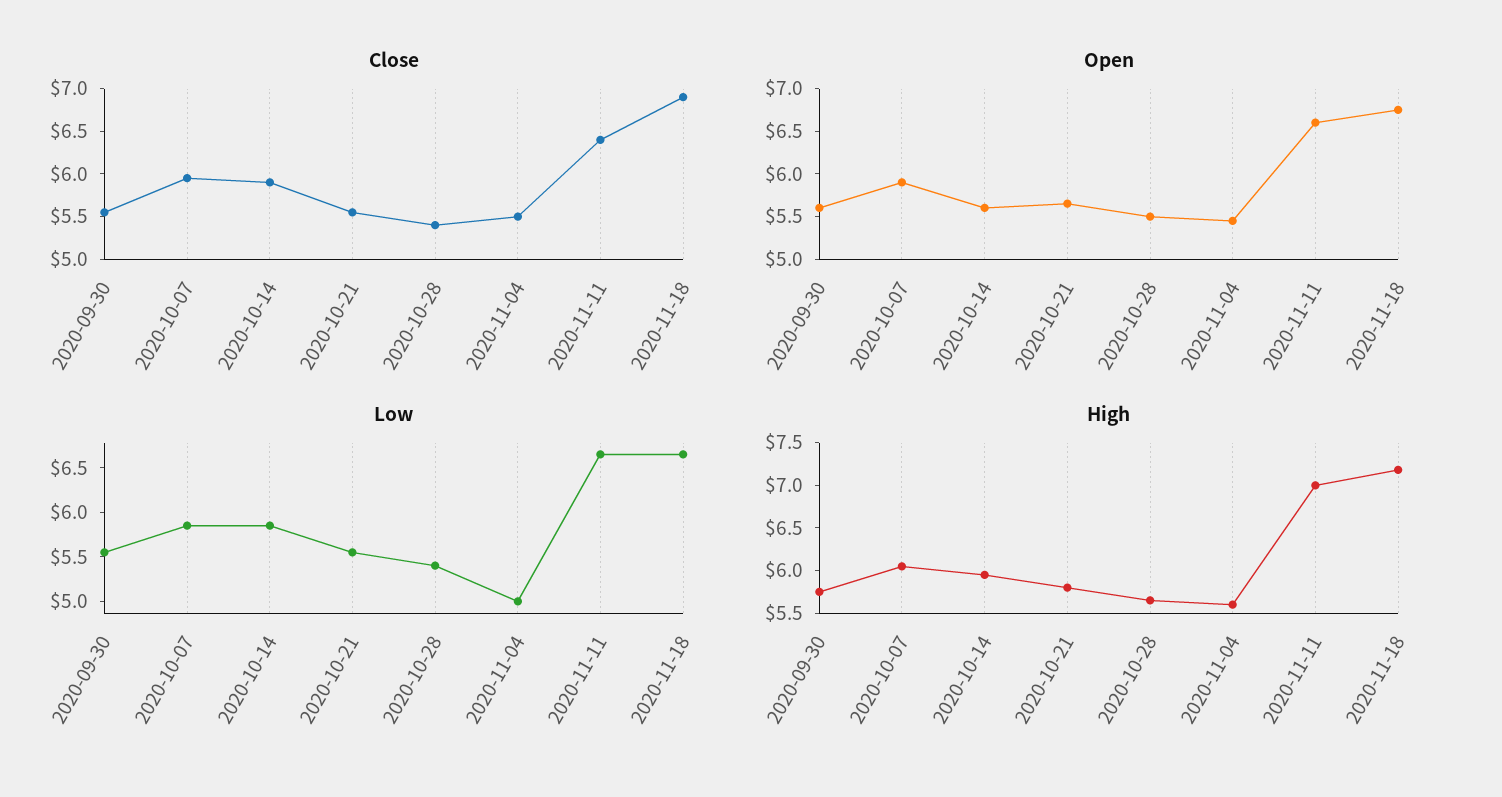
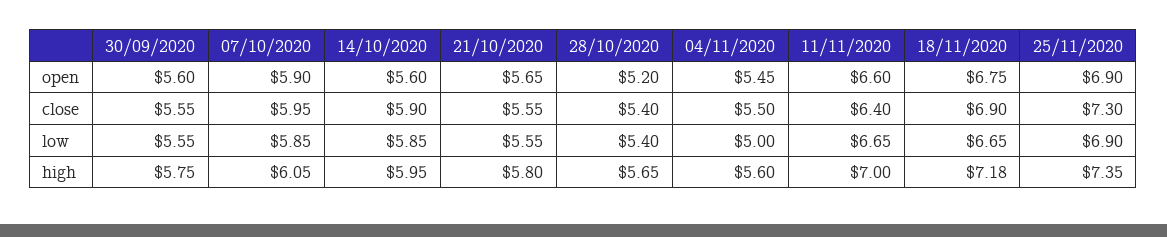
Open, 2020-10-28: 5.5 -> 5.2
Open, 25/11/2020: none -> 6.9
Close, 25/11/2020: none -> 7.3
Low, 25/11/2020: none -> 6.9
High, 25/11/2020: none -> 7.35

